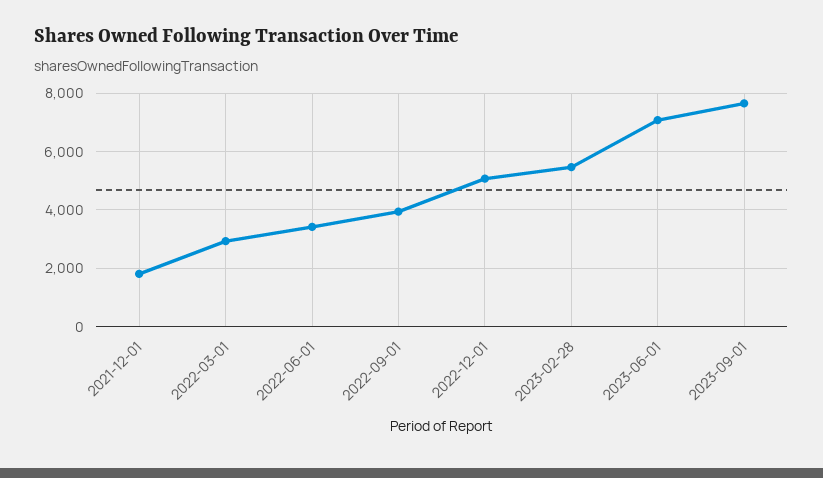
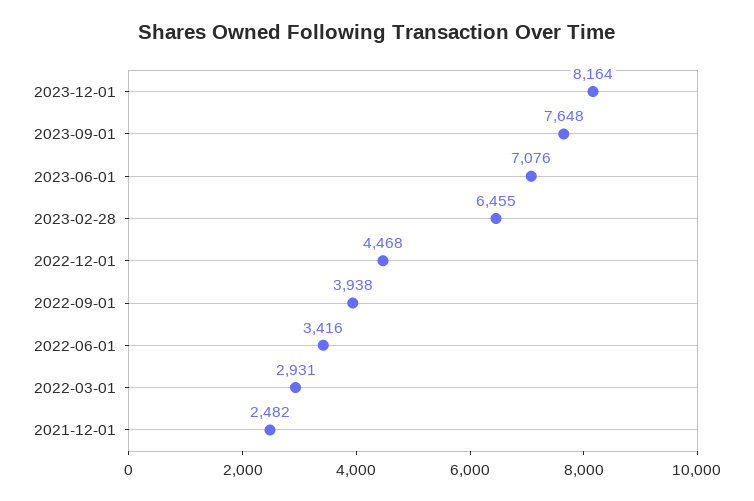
2021-12-01: 1750 -> 2482
2022-12-01: 5000 -> 4468
2023-02-28: 5500 -> 6455
2023-12-01: none -> 8164

